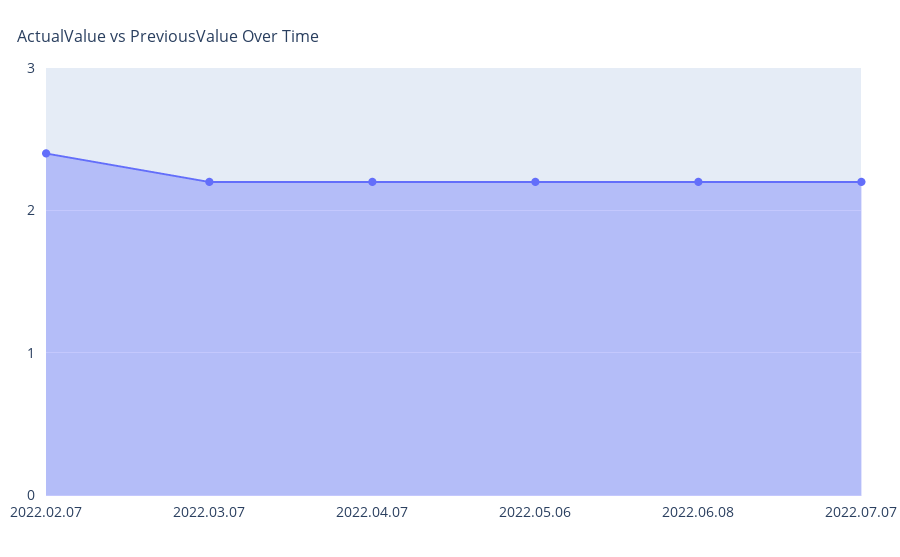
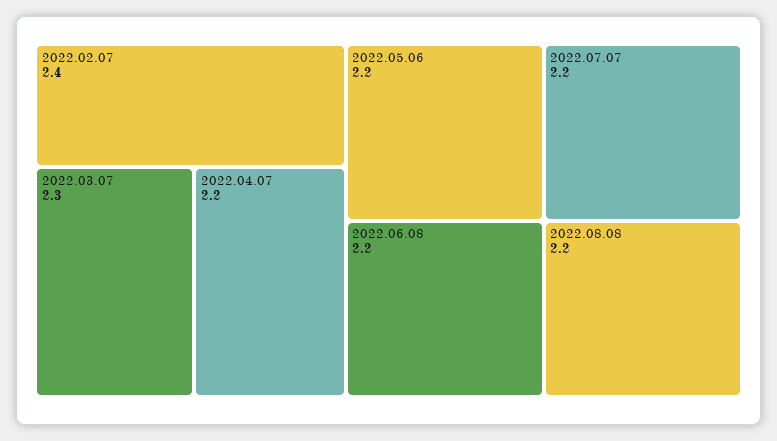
2022.03.07: 2.2 -> 2.3
2022.08.08: none -> 2.2

